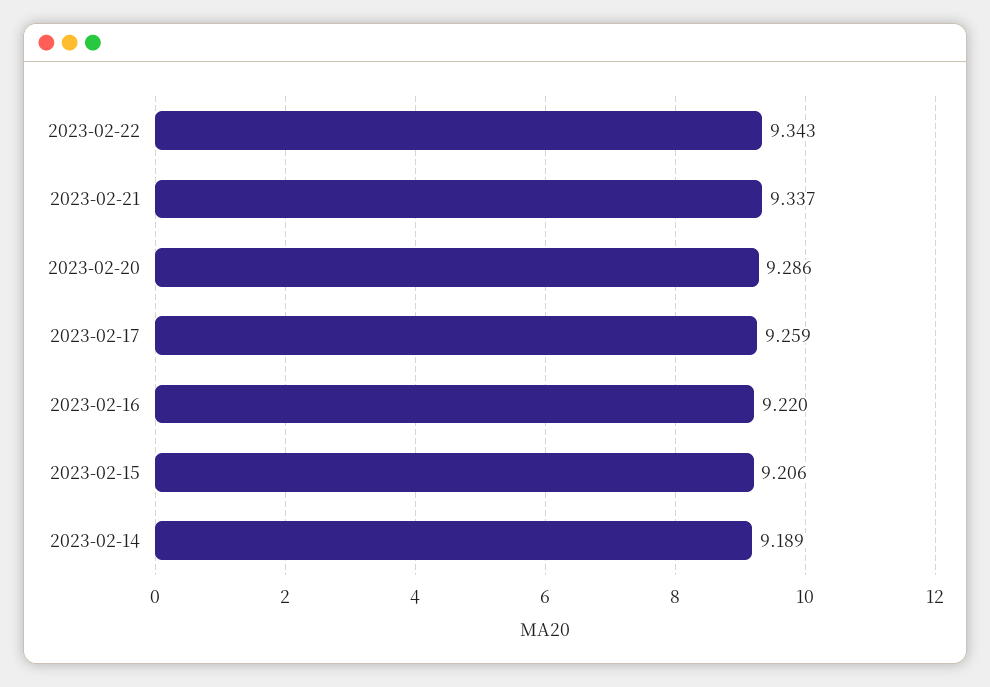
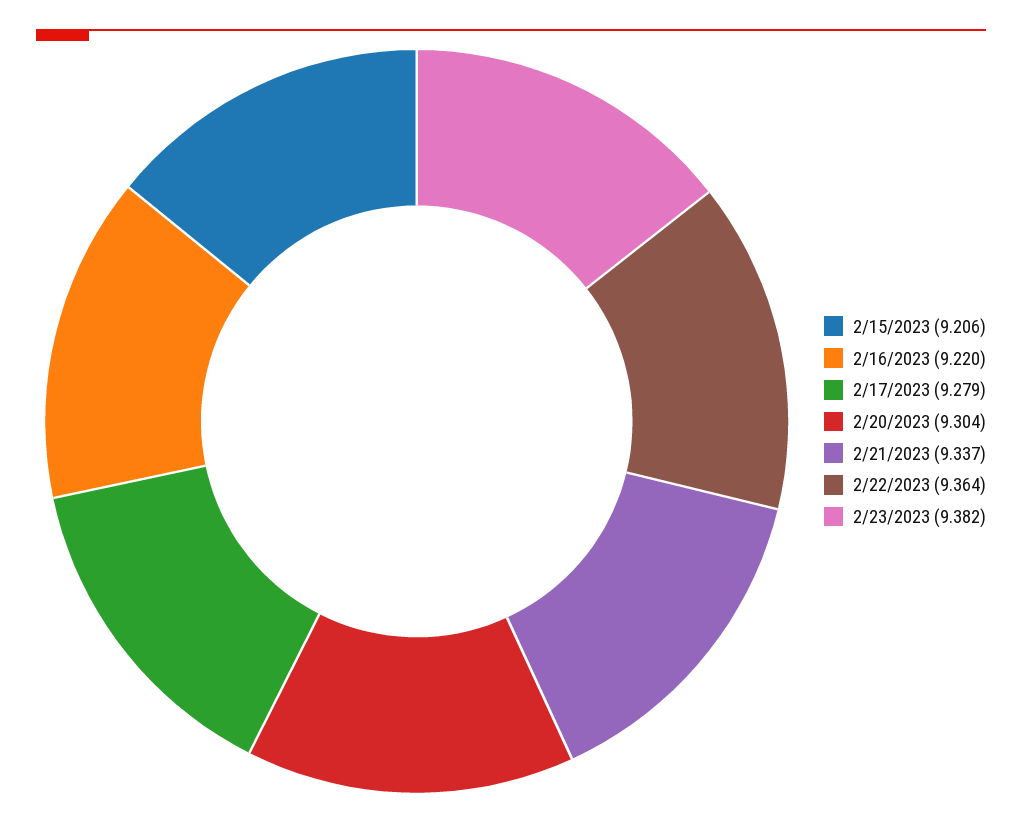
2023-02-22: 9.343 -> 9.364
2023-02-20: 9.286 -> 9.304
2023-02-17: 9.259 -> 9.279
2023-02-14: 9.189 -> none
2/23/2023: none -> 9.382

